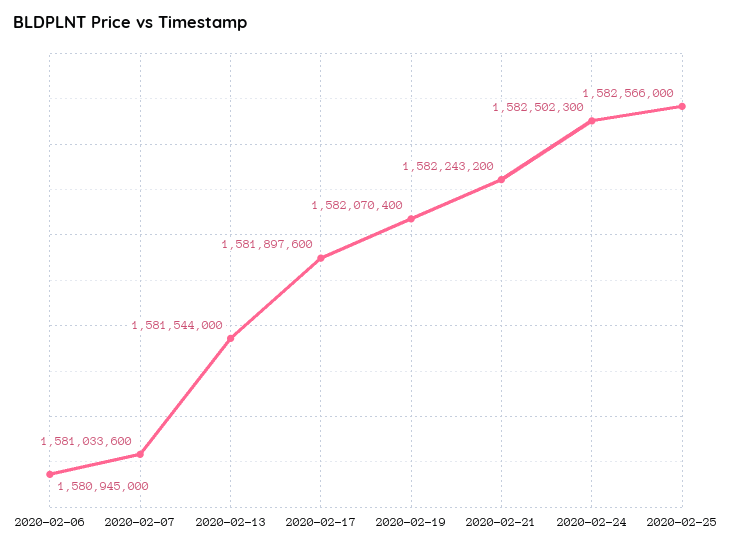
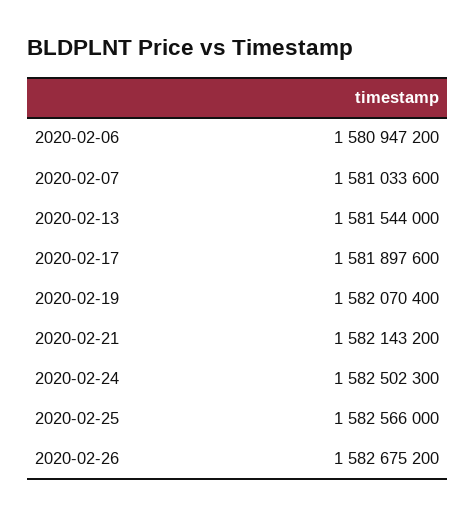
2020-02-06: 1580945000 -> 1580947200
2020-02-21: 1582243200 -> 1582143200
2020-02-26: none -> 1582675200

